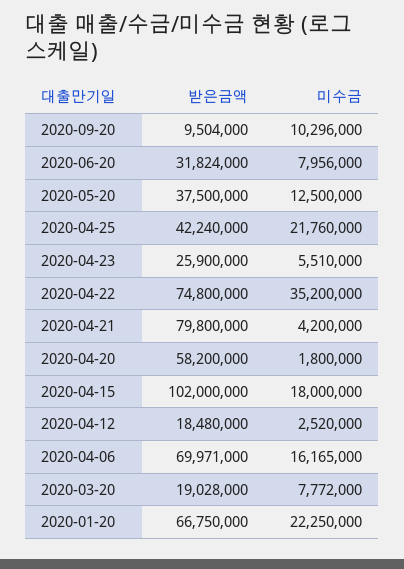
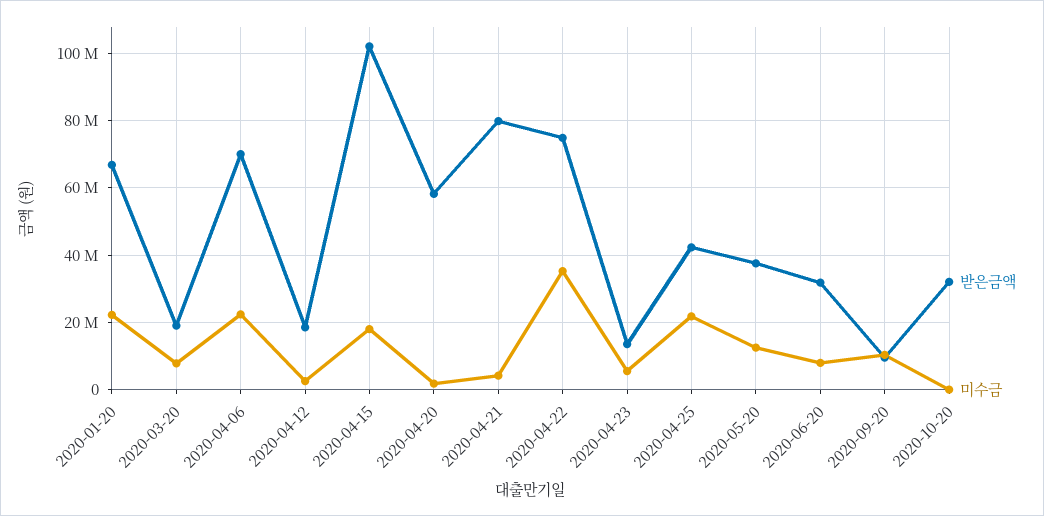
받은금액, 2020-04-23: 25900000 -> 14000000
미수금, 2020-04-06: 16165000 -> 22000000
받은금액, 2020-10-20: none -> 32000000
미수금, 2020-10-20: none -> 0

